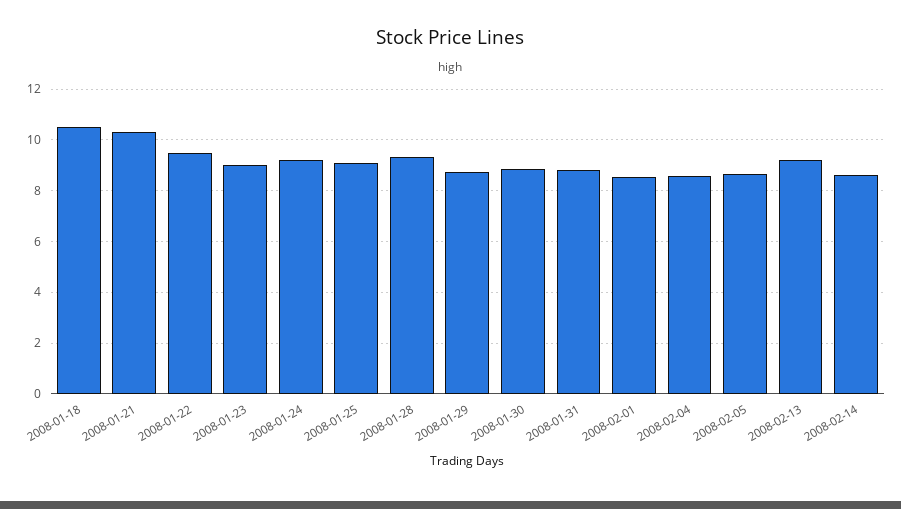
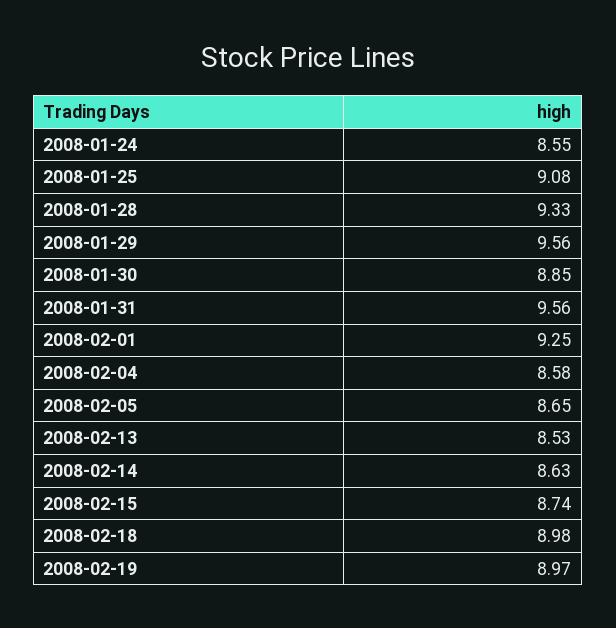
2008-01-18: 10.5 -> none
2008-01-21: 10.25 -> none
2008-01-22: 9.5 -> none
2008-01-23: 9 -> none
2008-01-24: 9.25 -> 8.55
2008-01-29: 8.75 -> 9.56
2008-01-31: 8.75 -> 9.56
2008-02-01: 8.5 -> 9.25
2008-02-13: 9.25 -> 8.53
2008-02-15: none -> 8.74
2008-02-18: none -> 8.98
2008-02-19: none -> 8.97

